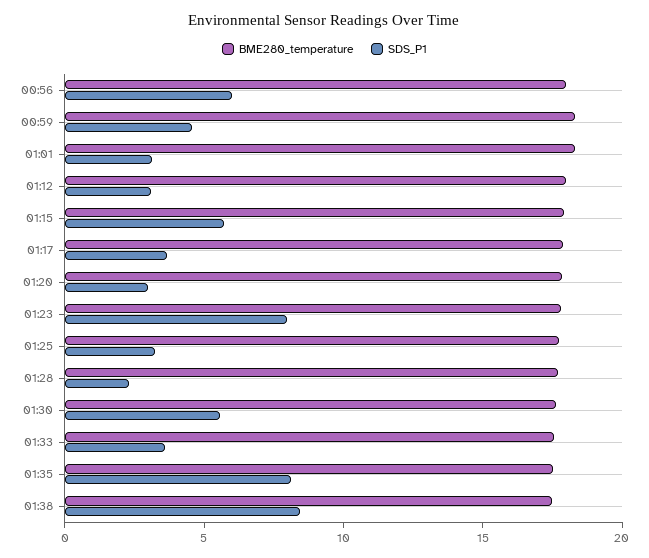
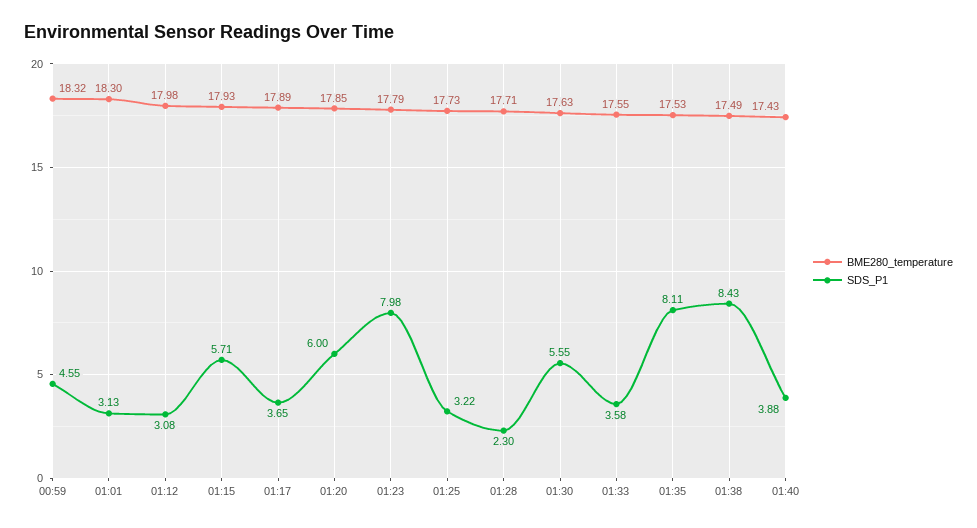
BME280_temperature, 00:56: 18 -> none
SDS_P1, 00:56: 6 -> none
SDS_P1, 01:20: 3 -> 6
BME280_temperature, 01:40: none -> 17.43
SDS_P1, 01:40: none -> 3.88

